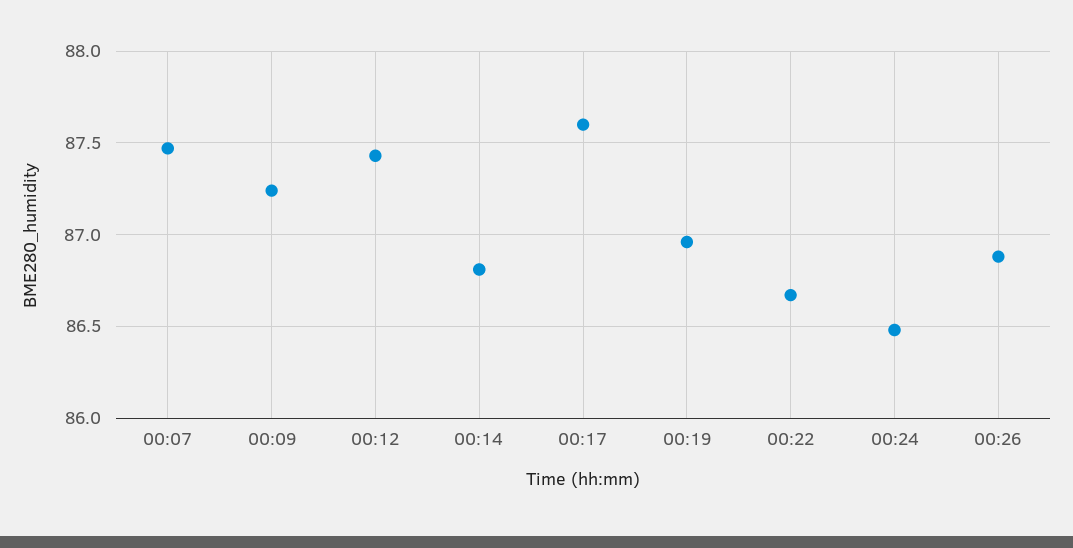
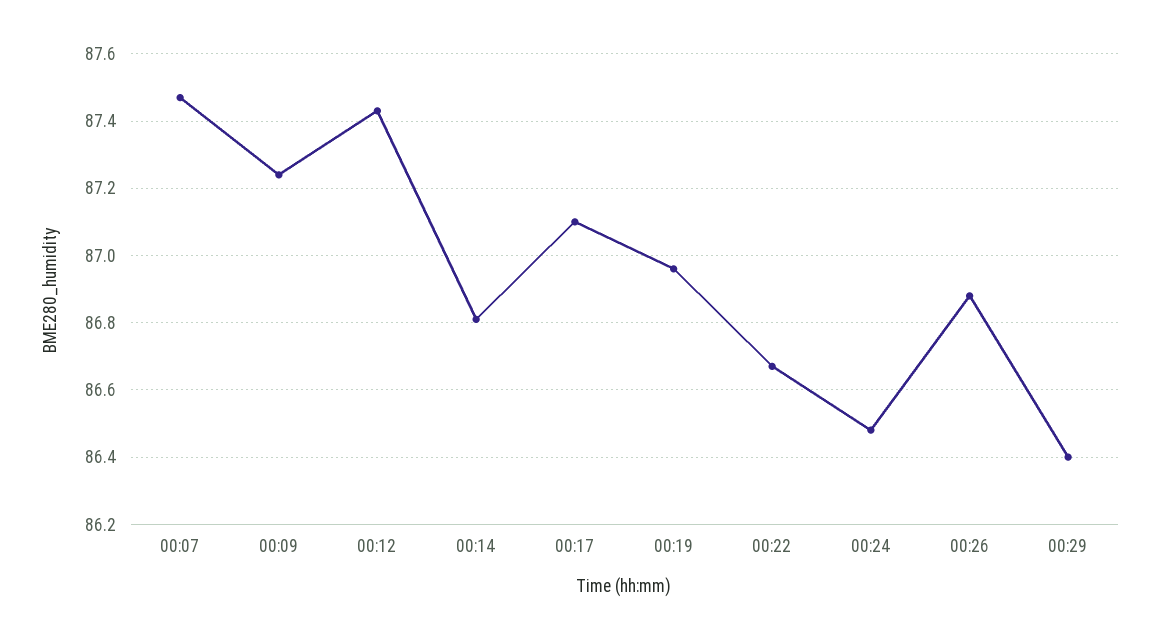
00:17: 87.6 -> 87.1
00:29: none -> 86.4

